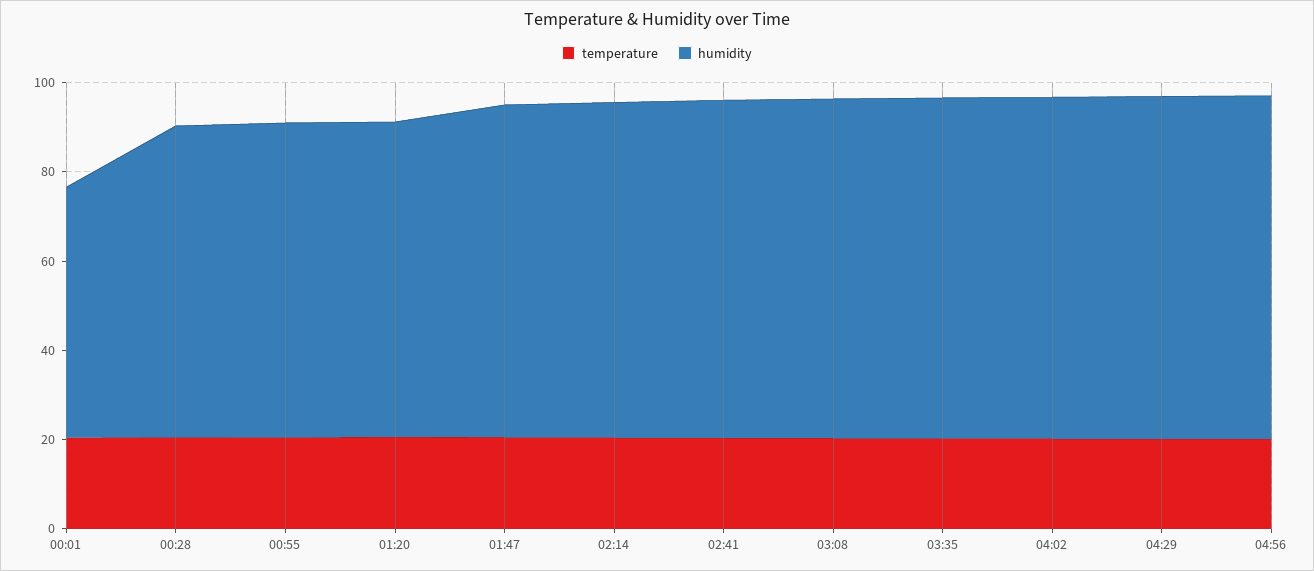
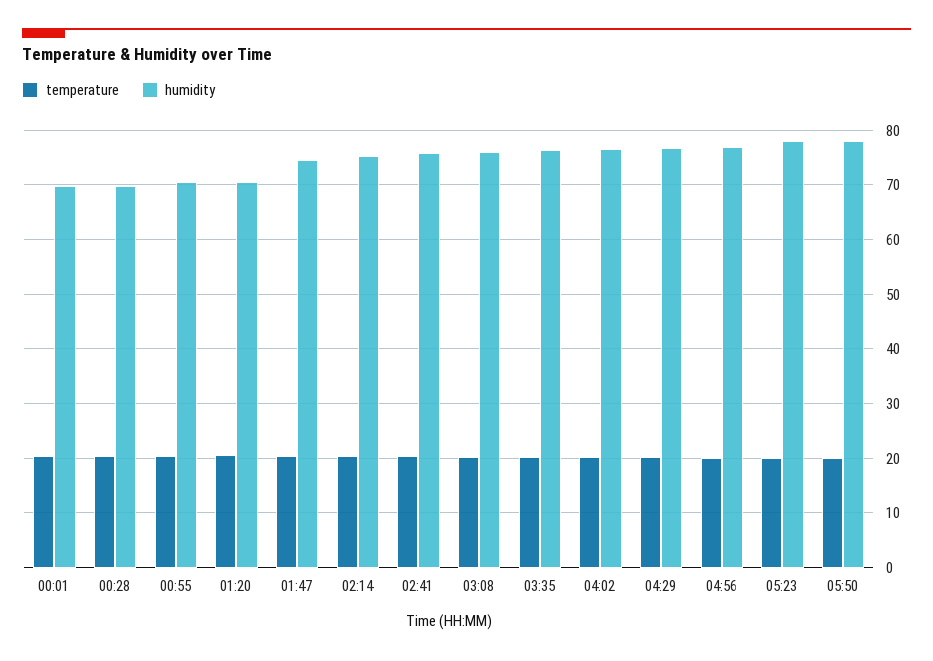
humidity, 00:01: 55 -> 70
temperature, 05:23: none -> 20
humidity, 05:23: none -> 78
temperature, 05:50: none -> 20
humidity, 05:50: none -> 78

